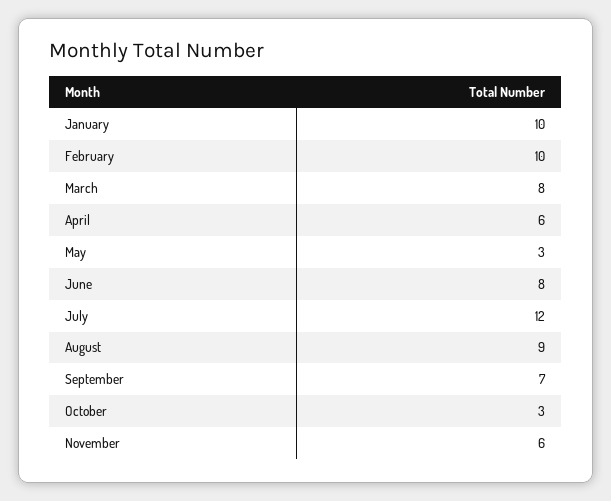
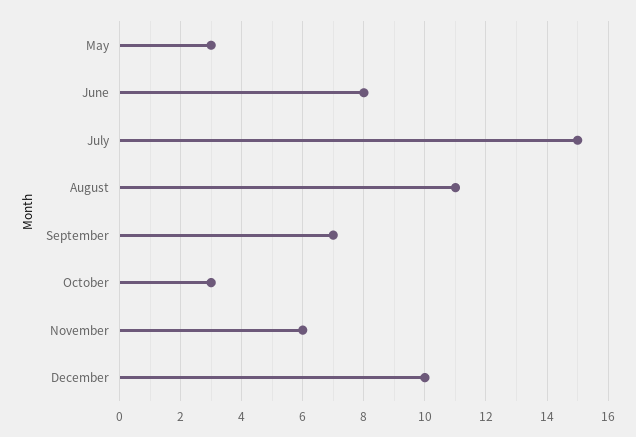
January: 10 -> none
February: 10 -> none
March: 8 -> none
April: 6 -> none
July: 12 -> 15
August: 9 -> 11
December: none -> 10

